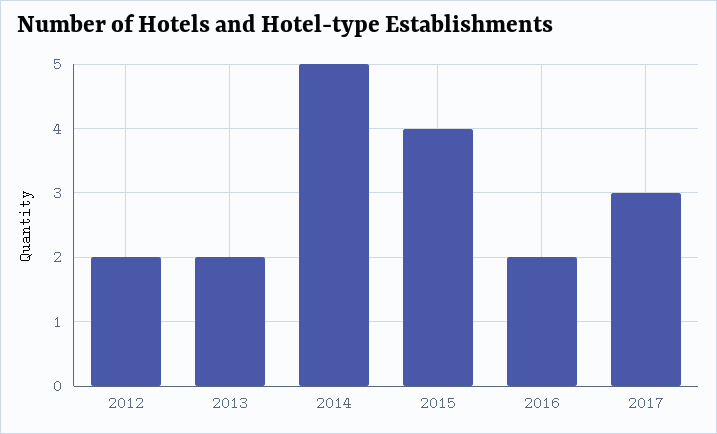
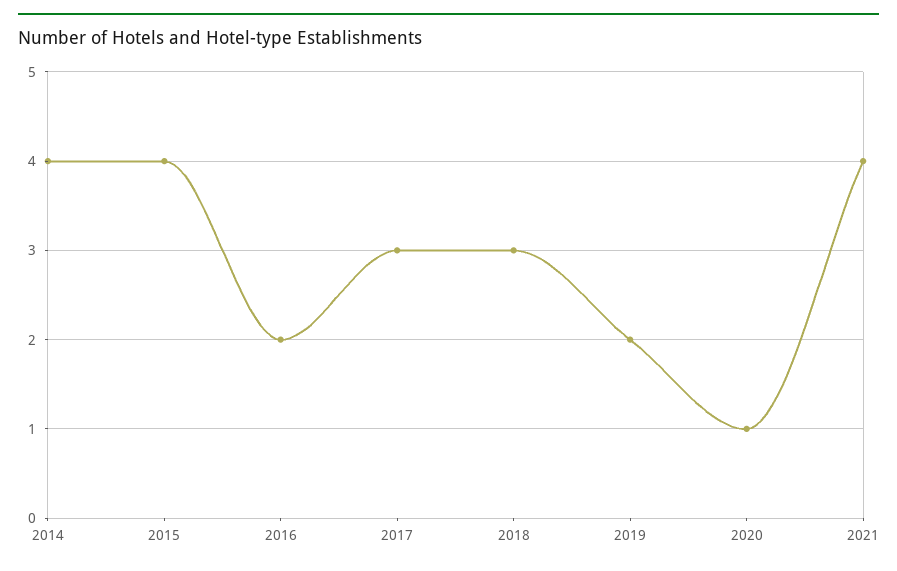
2012: 2 -> none
2013: 2 -> none
2014: 5 -> 4
2018: none -> 3
2019: none -> 2
2020: none -> 1
2021: none -> 4

